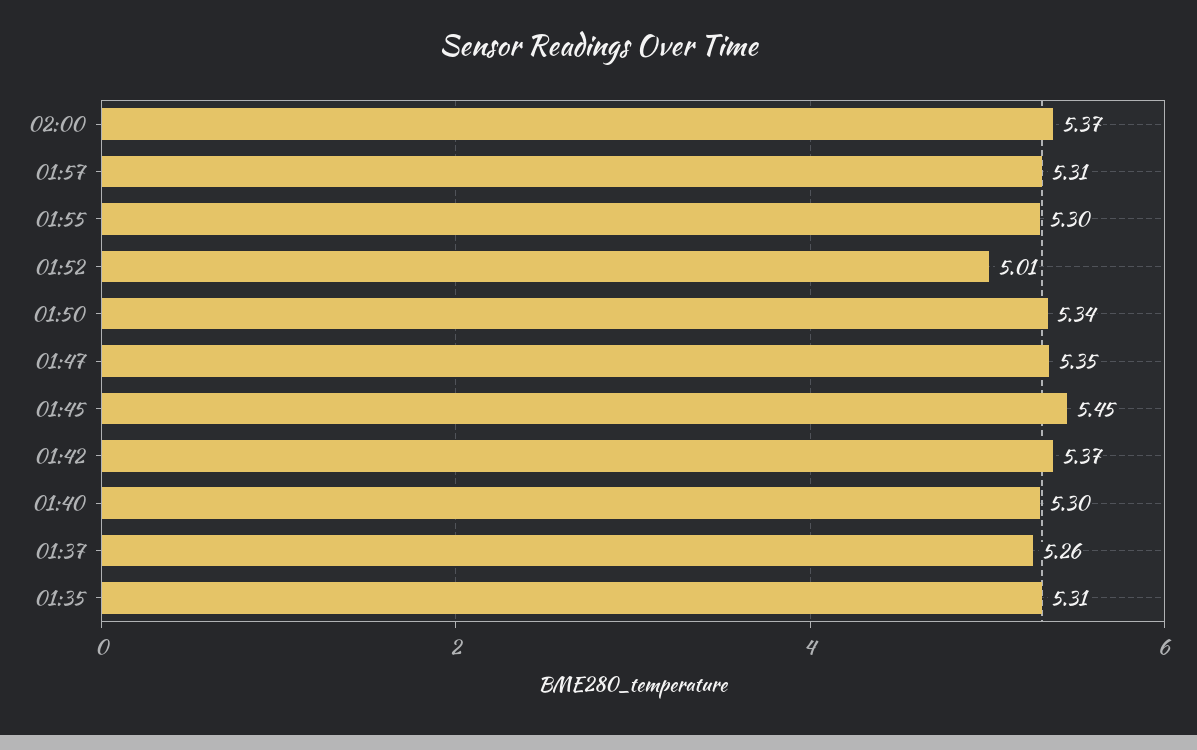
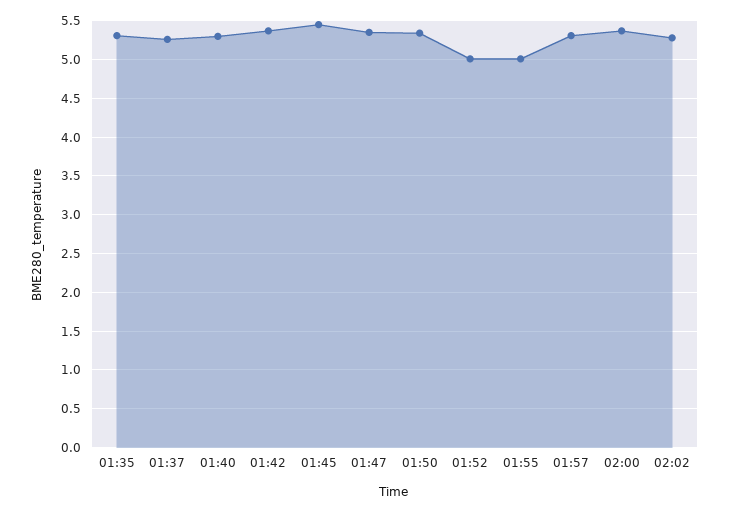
01:55: 5.3 -> 5
02:02: none -> 5.3

